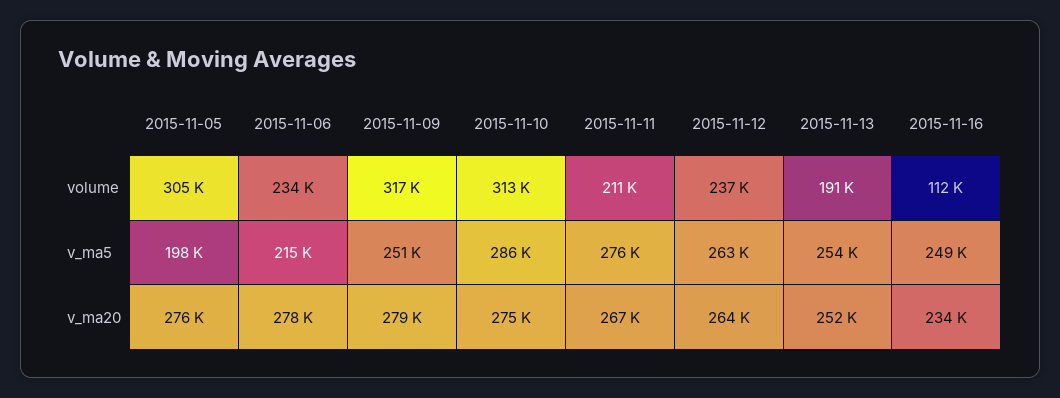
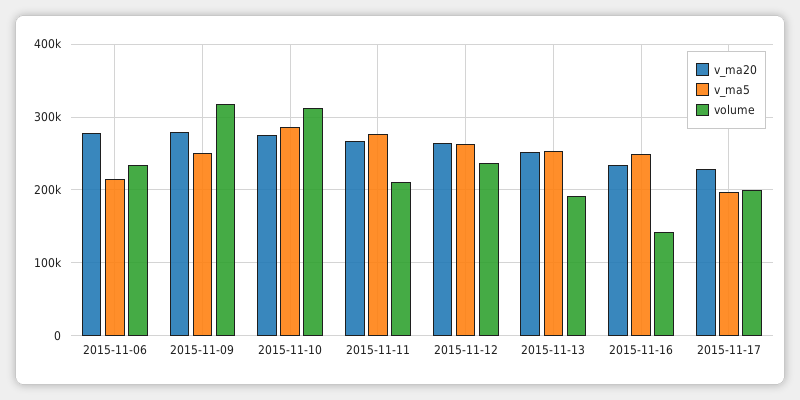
volume, 2015-11-05: 305000 -> none
volume, 2015-11-16: 112000 -> 140000
v_ma5, 2015-11-05: 198000 -> none
v_ma20, 2015-11-05: 276000 -> none
v_ma20, 2015-11-17: none -> 230000
v_ma5, 2015-11-17: none -> 200000
volume, 2015-11-17: none -> 200000

